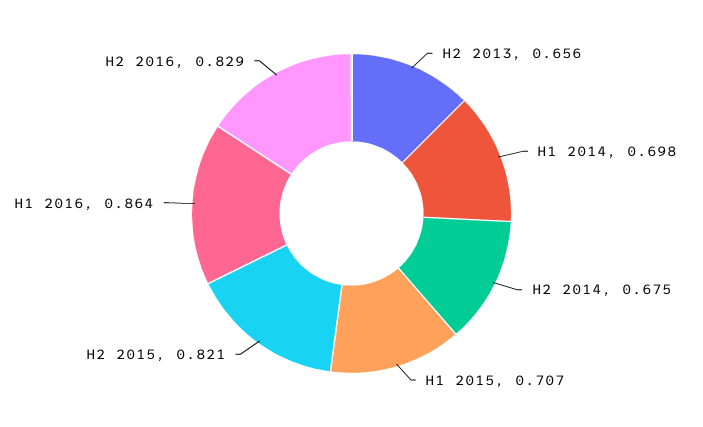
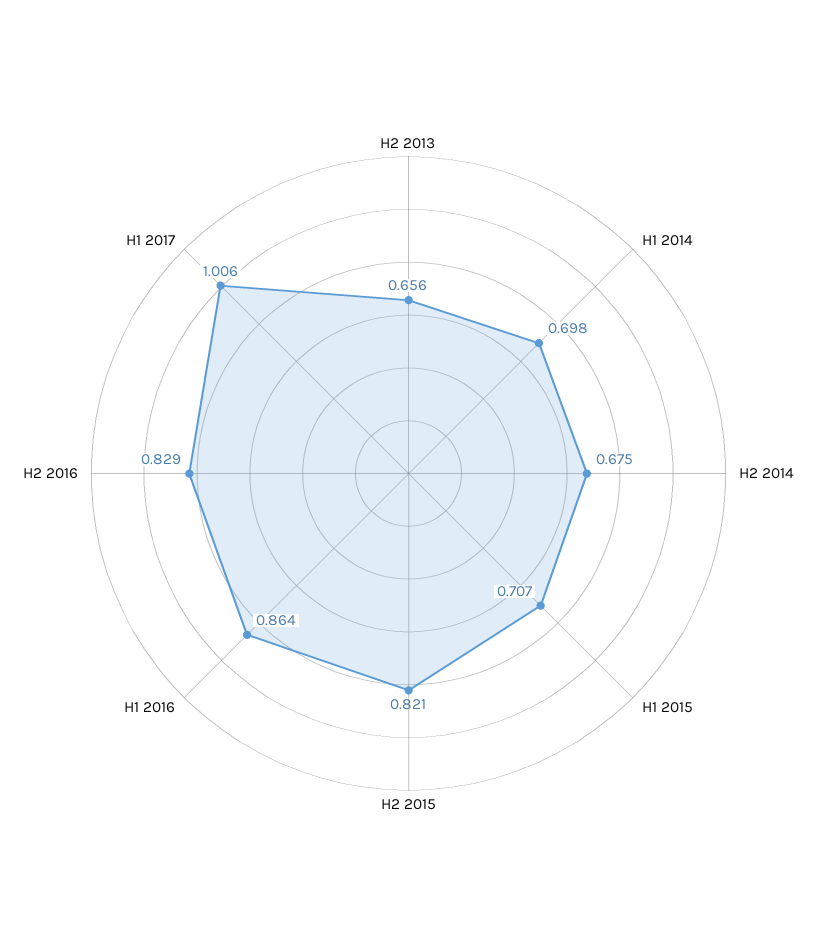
H1 2017: none -> 1.006

